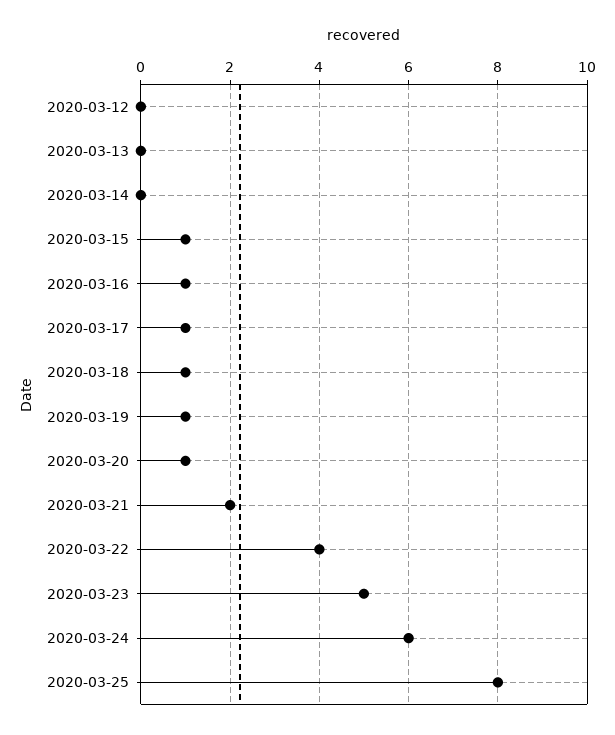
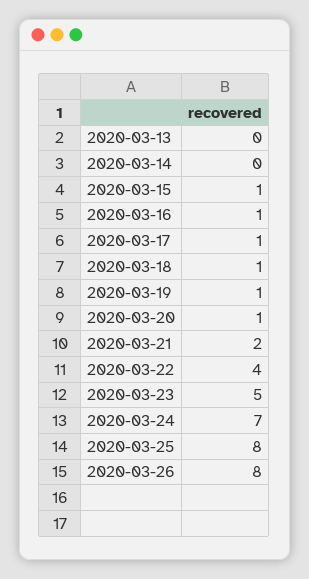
2020-03-12: 0 -> none
2020-03-24: 6 -> 7
2020-03-26: none -> 8

